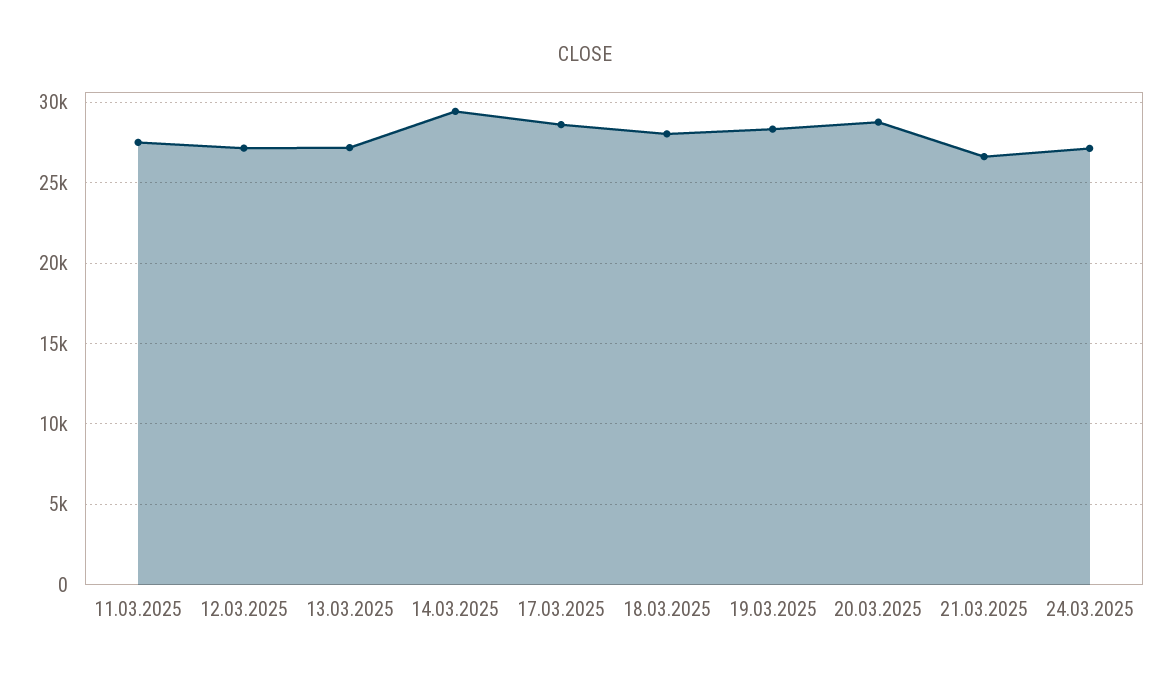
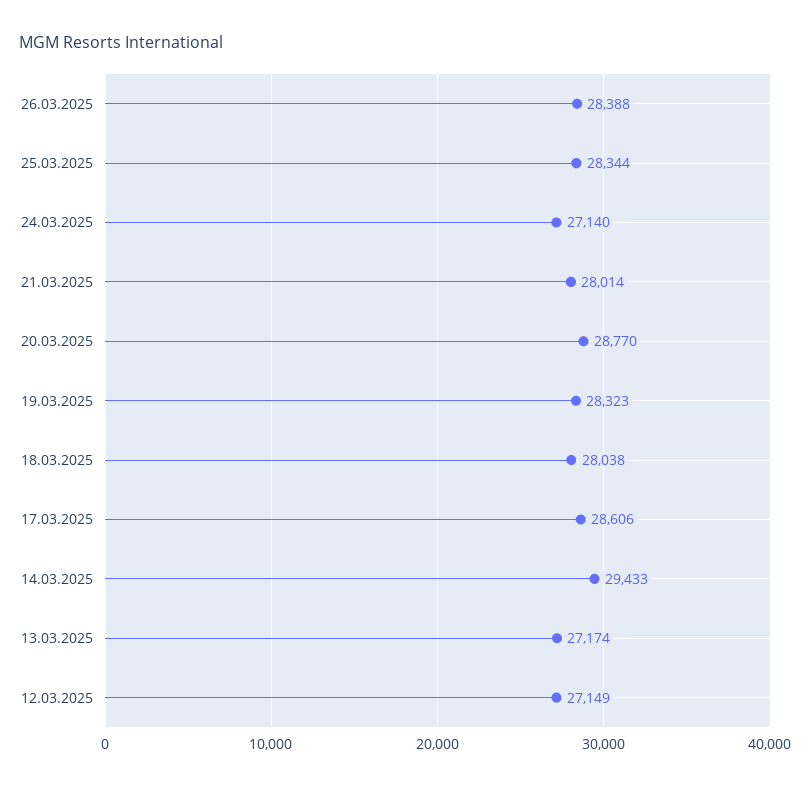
11.03.2025: 27500 -> none
21.03.2025: 26500 -> 28014
26.03.2025: none -> 28388
25.03.2025: none -> 28344

